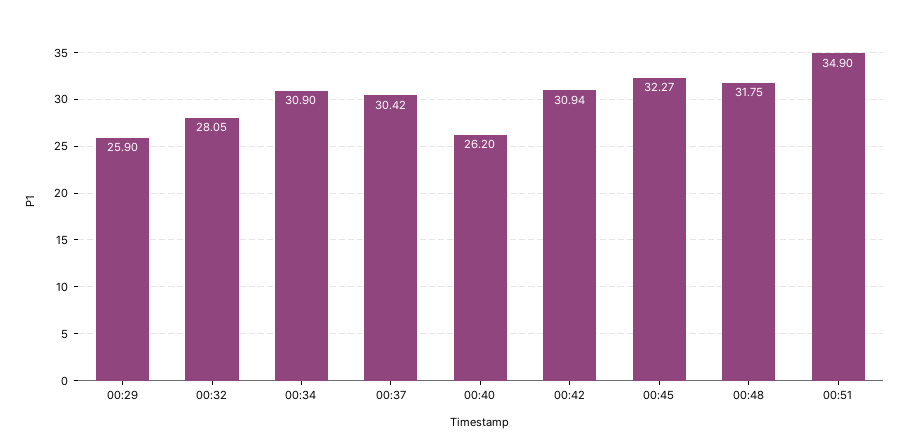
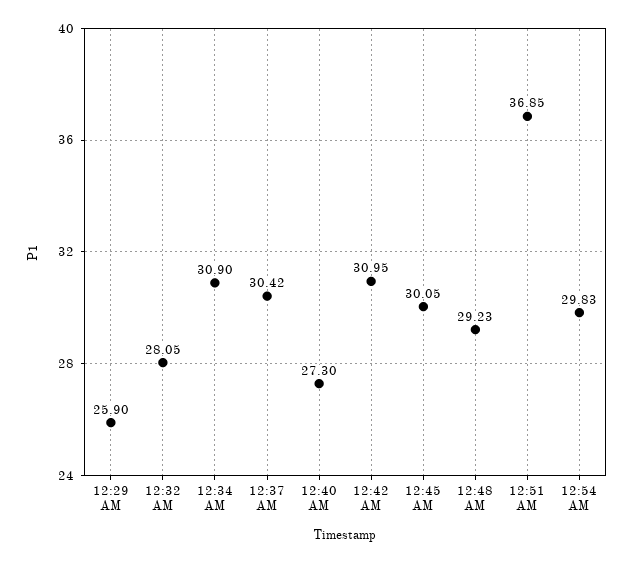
00:40: 26.2 -> 27.3
00:42: 30.94 -> 30.95
00:45: 32.27 -> 30.05
00:48: 31.75 -> 29.23
00:51: 34.9 -> 36.85
12:54 AM: none -> 29.83

